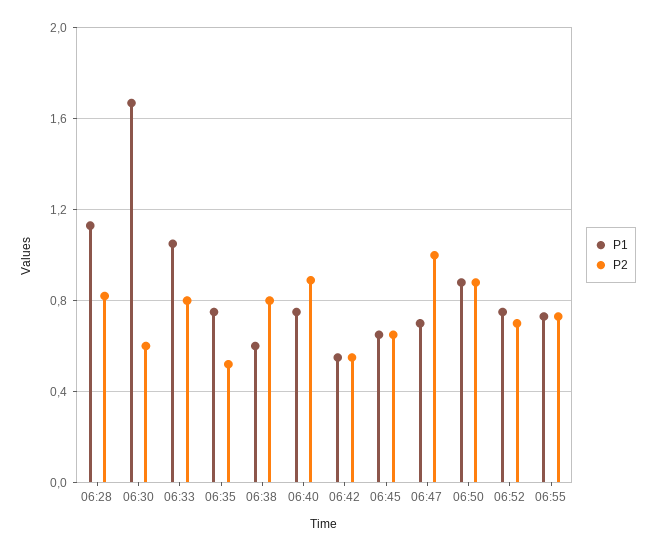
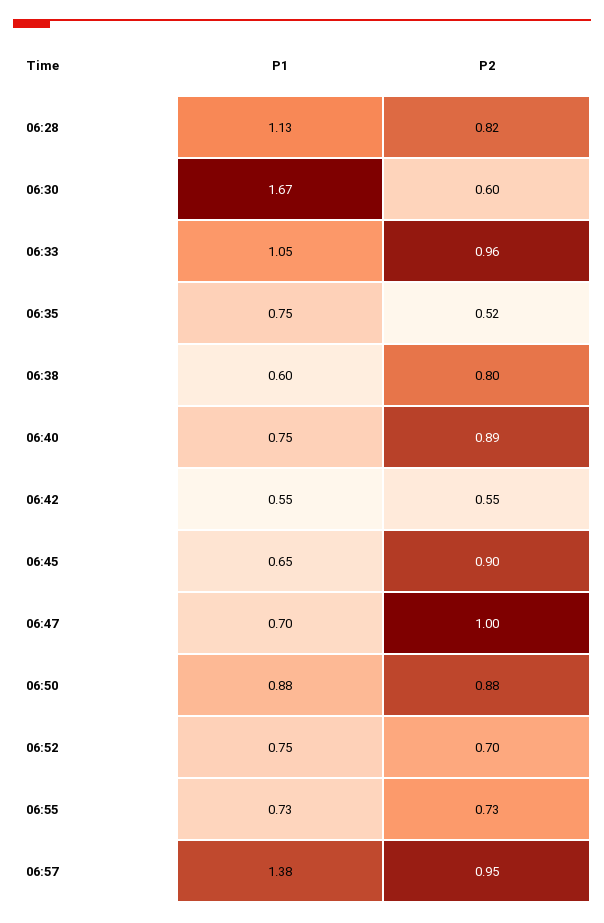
P2, 06:33: 0.8 -> 0.96
P2, 06:45: 0.65 -> 0.9
P1, 06:57: none -> 1.38
P2, 06:57: none -> 0.95

